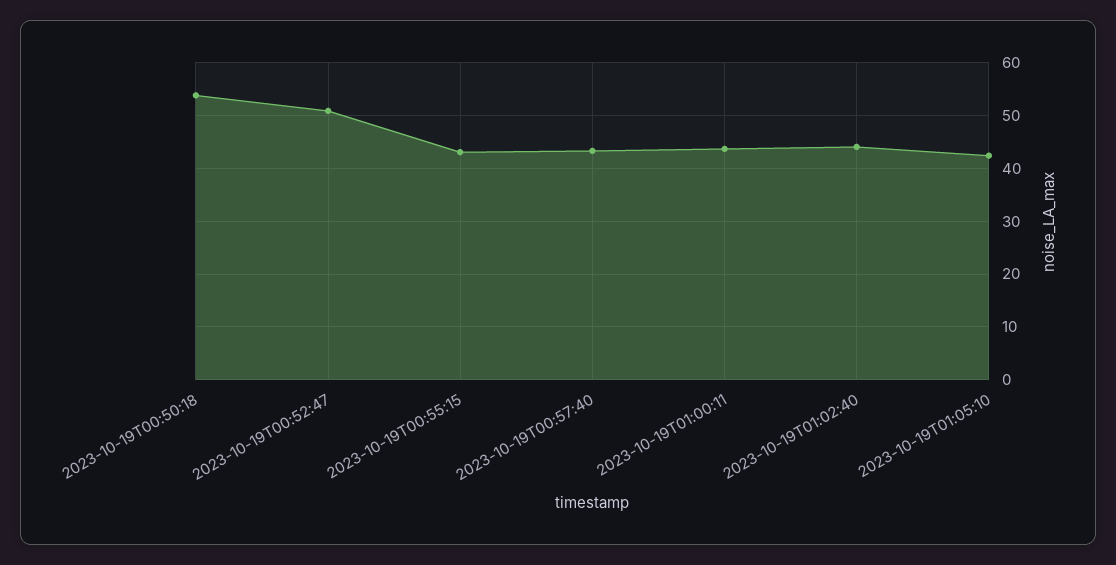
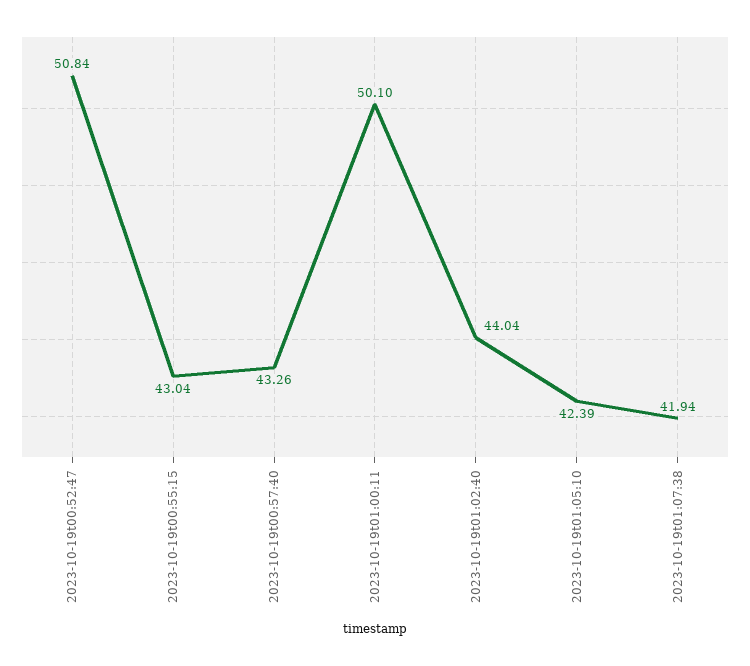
2023-10-19T00:50:18: 54 -> none
2023-10-19T01:00:11: 44 -> 50.1
2023-10-19t01:07:38: none -> 41.94

